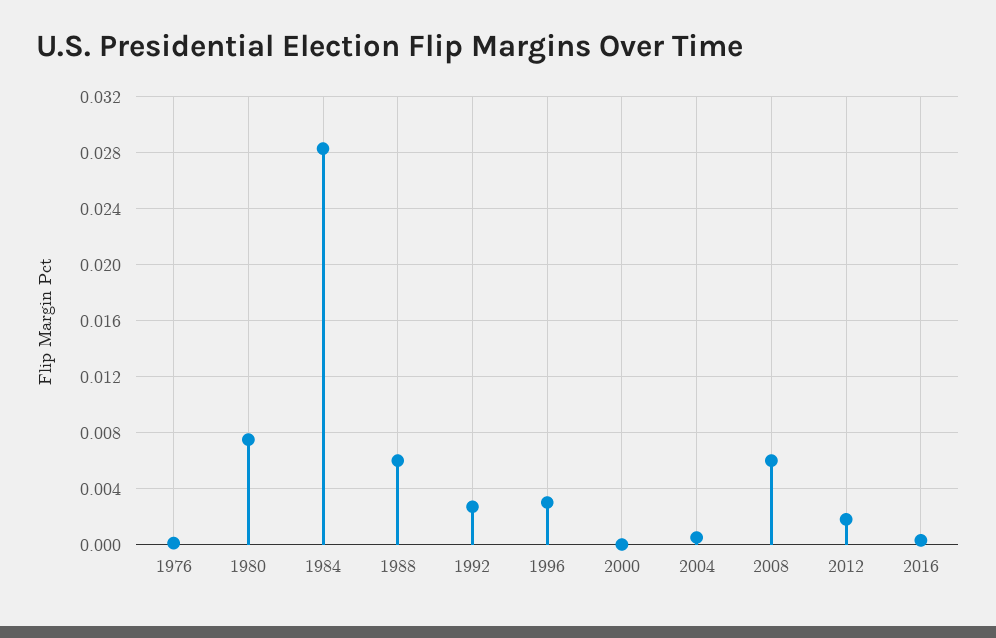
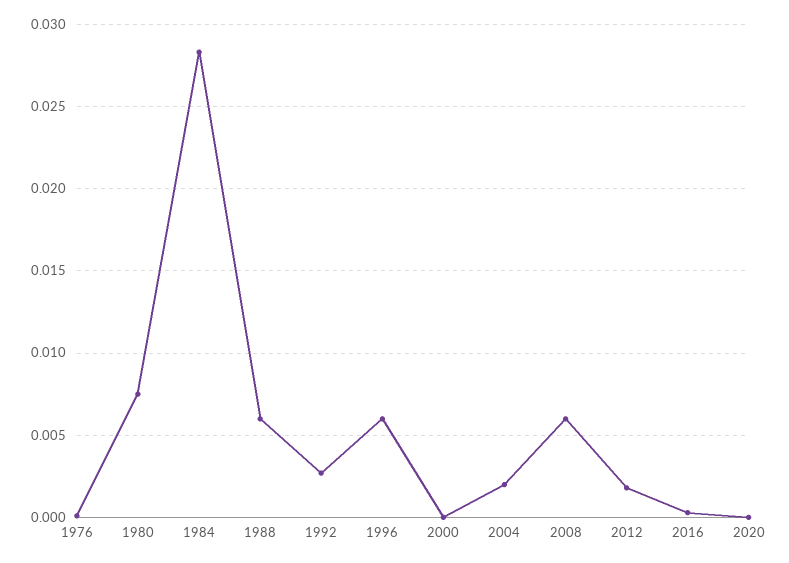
1996: 0.003 -> 0.006
2004: 0.0005 -> 0.002
2020: none -> 0

